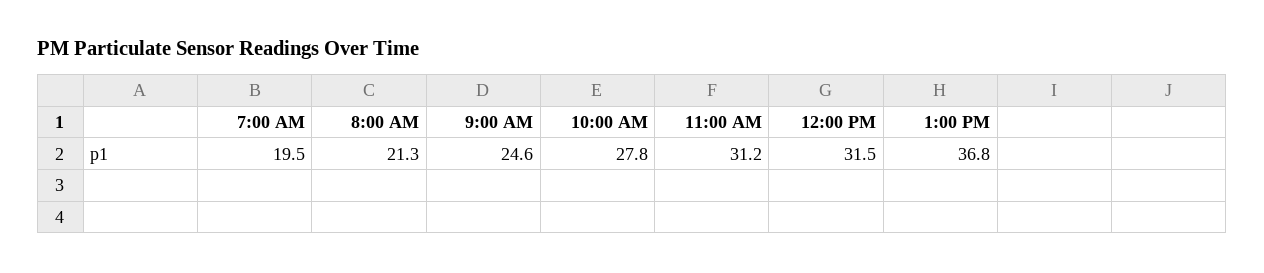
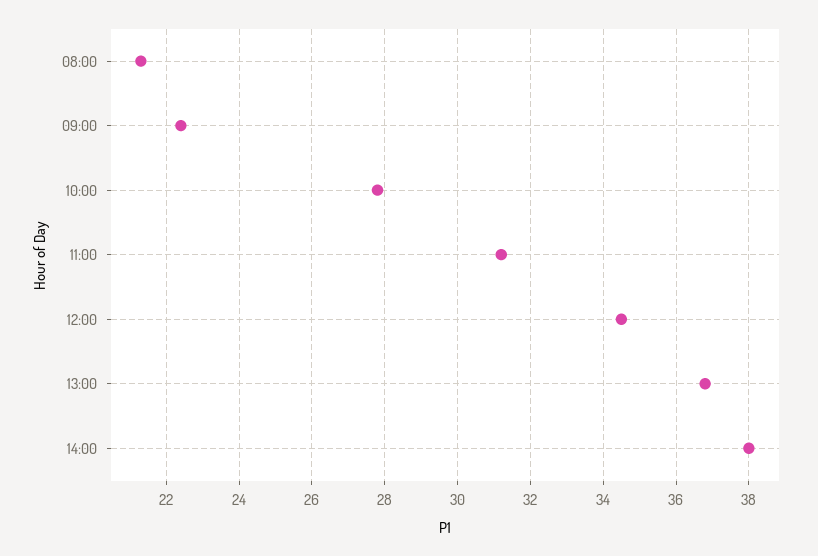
7:00 AM: 19.5 -> none
9:00 AM: 24.6 -> 22.5
12:00 PM: 31.5 -> 34.5
14:00: none -> 38

